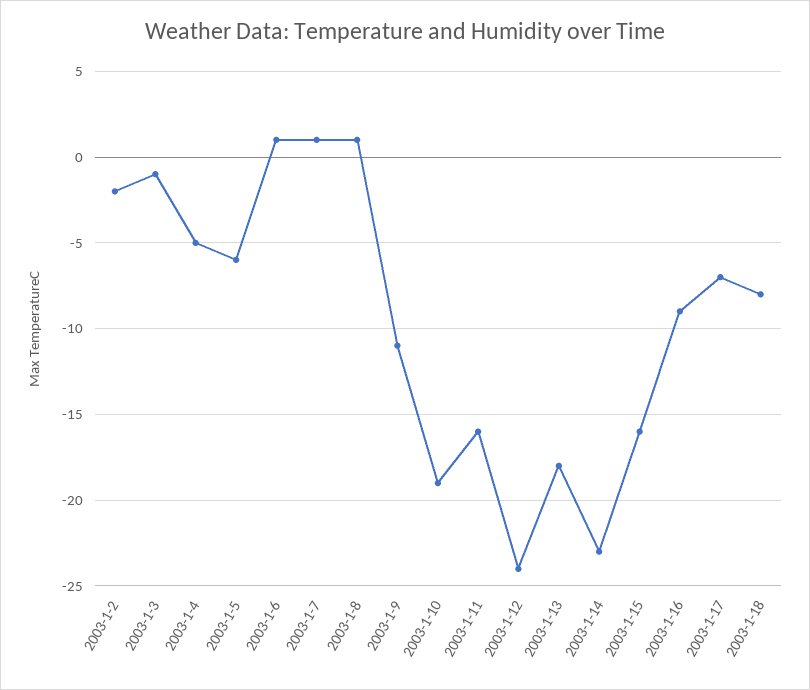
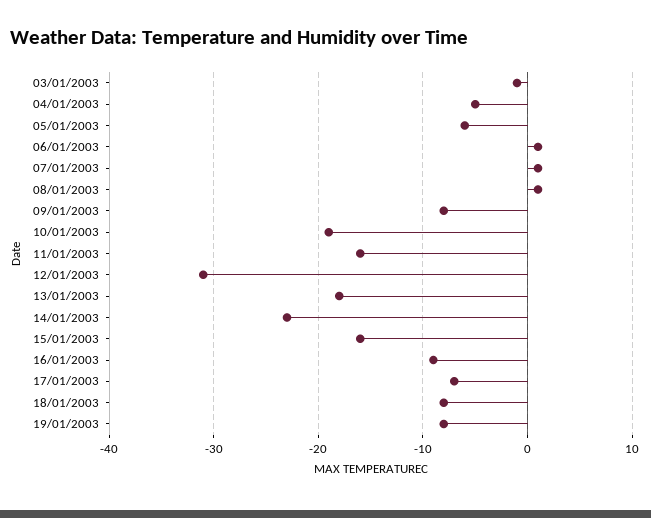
2003-1-2: -2 -> none
2003-1-9: -11 -> -8
2003-1-12: -24 -> -31
19/01/2003: none -> -8

